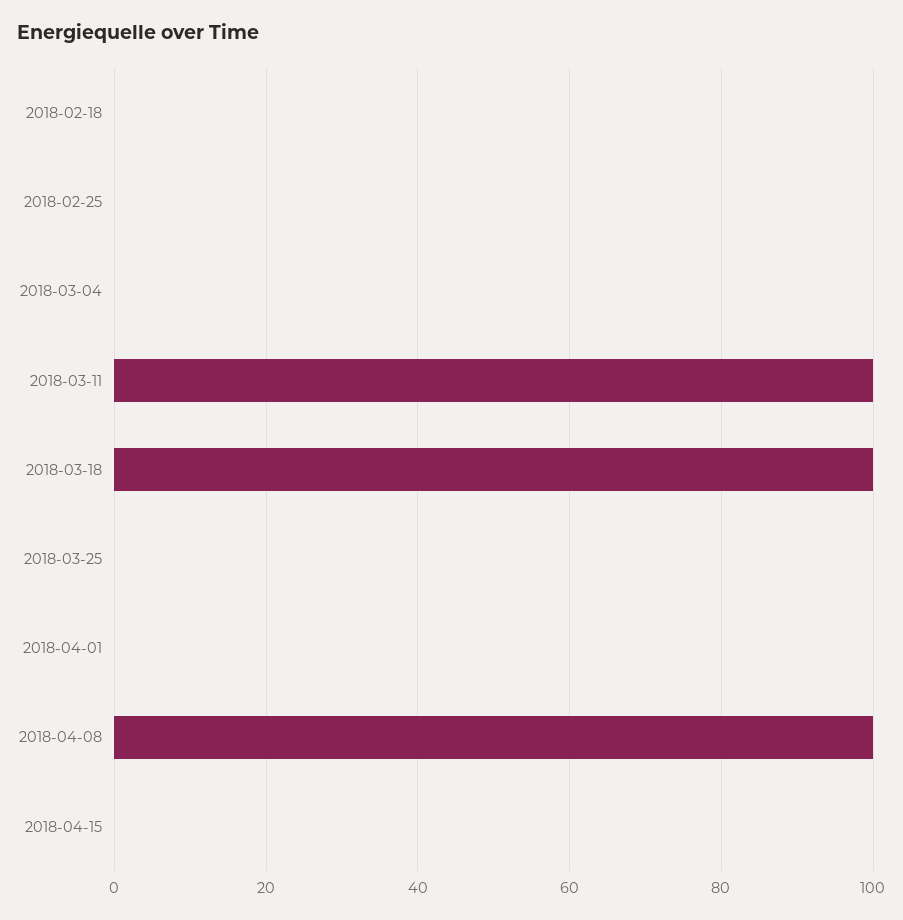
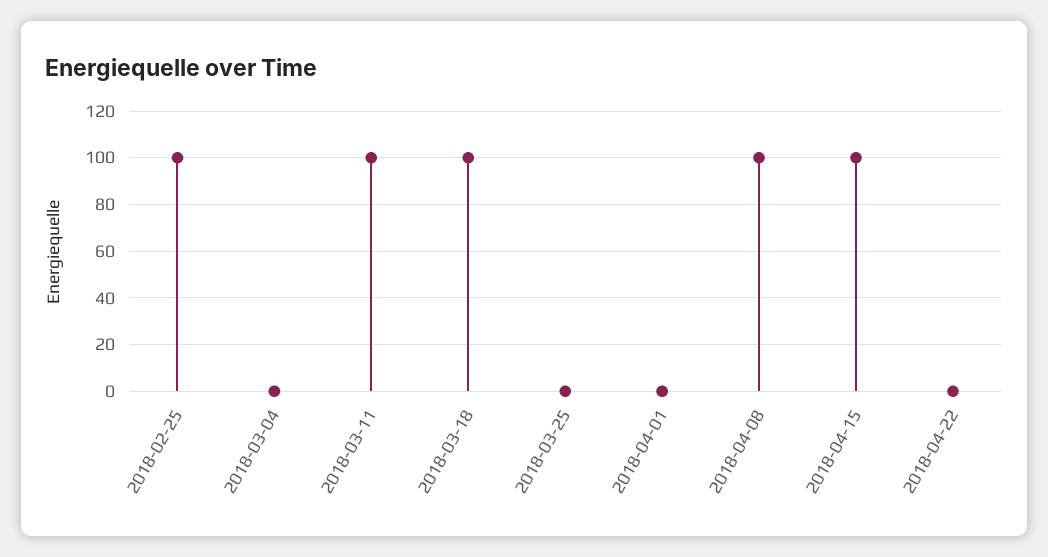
2018-02-18: 0 -> none
2018-02-25: 0 -> 100
2018-04-15: 0 -> 100
2018-04-22: none -> 0

